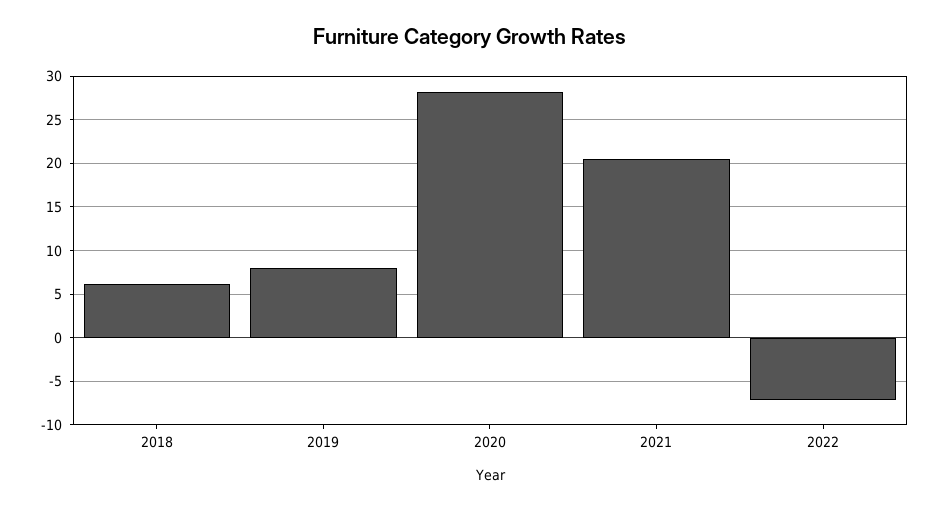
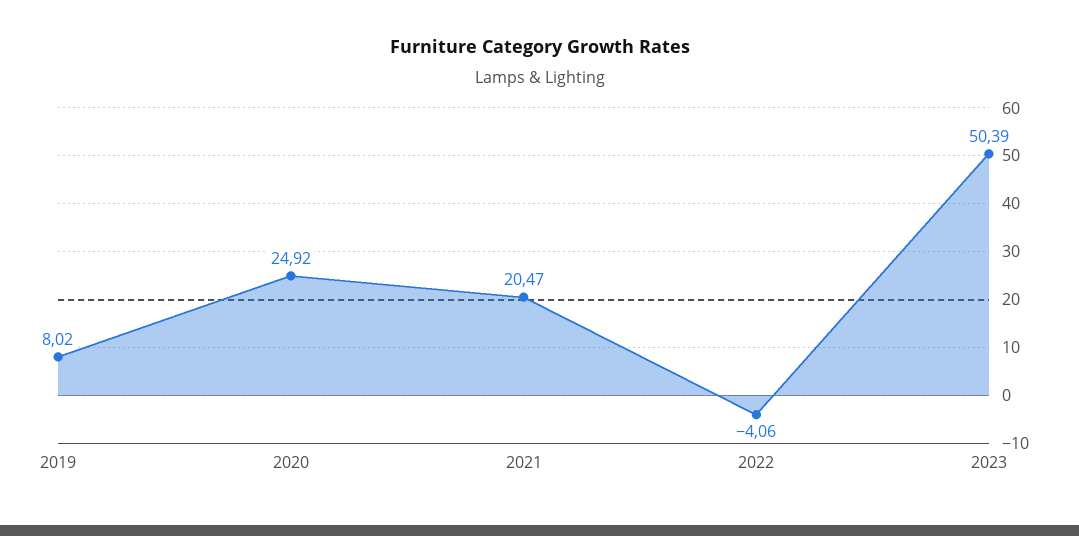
2018: 6 -> none
2020: 28 -> 24.92
2022: -7 -> -4.06
2023: none -> 50.39

